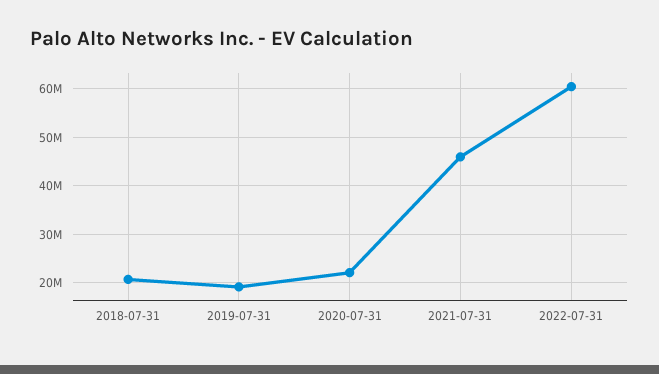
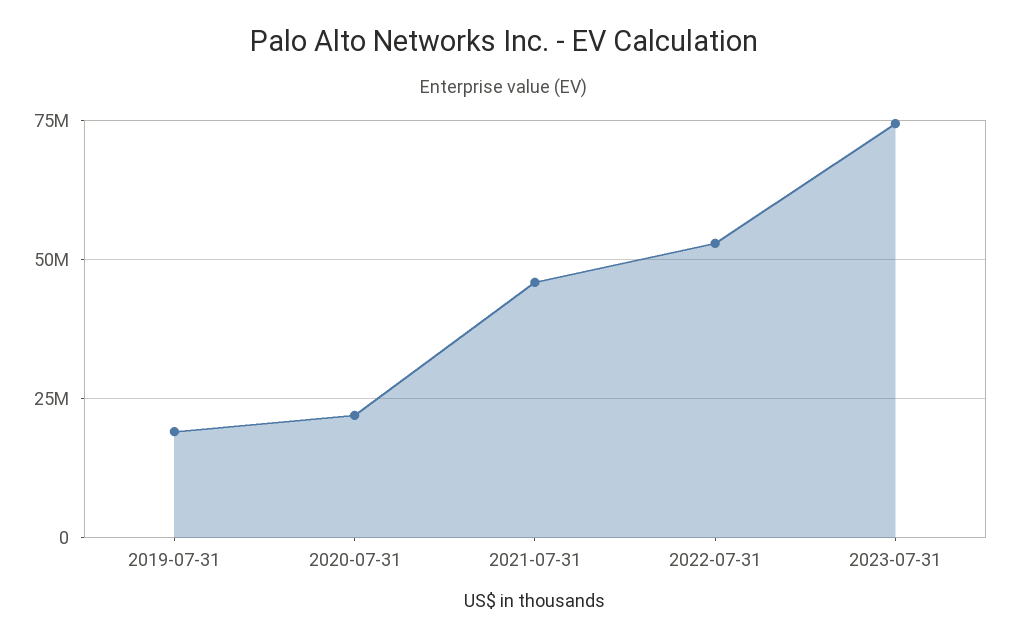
2018-07-31: 20000000 -> none
2022-07-31: 60000000 -> 52500000
2023-07-31: none -> 75000000

